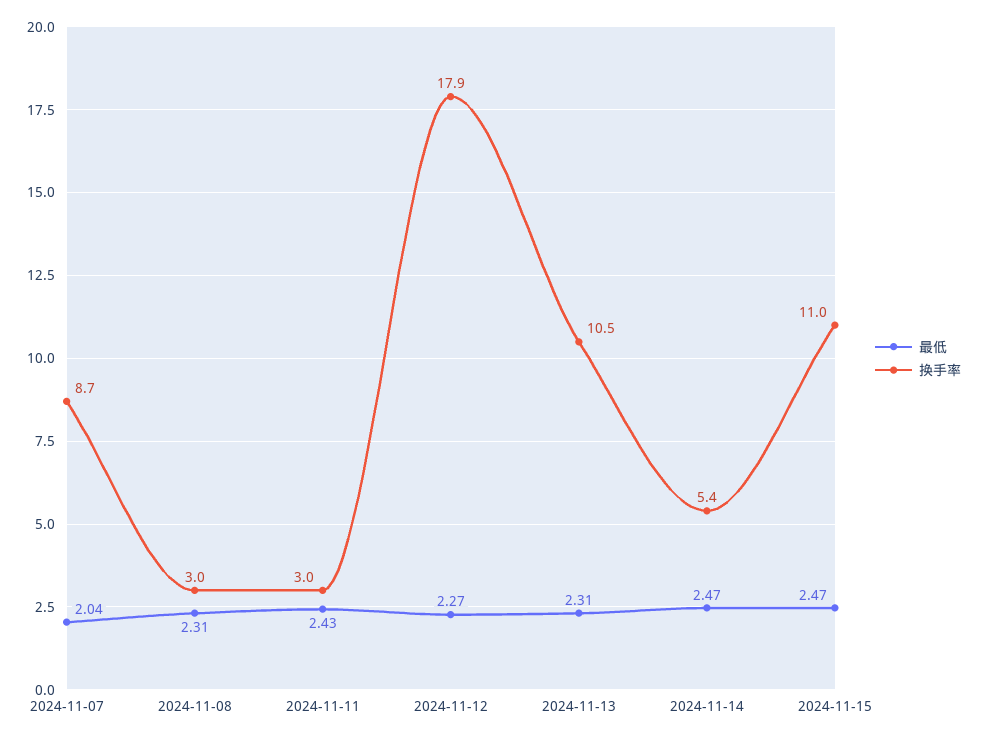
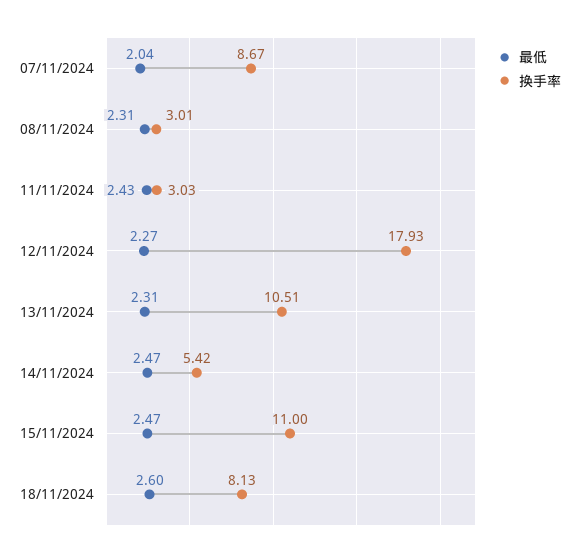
最低, 18/11/2024: none -> 2.6
换手率, 18/11/2024: none -> 8.13

